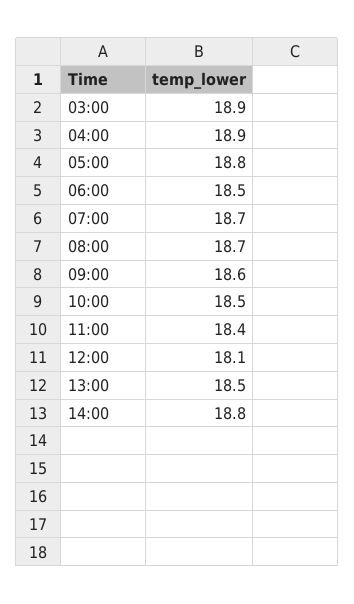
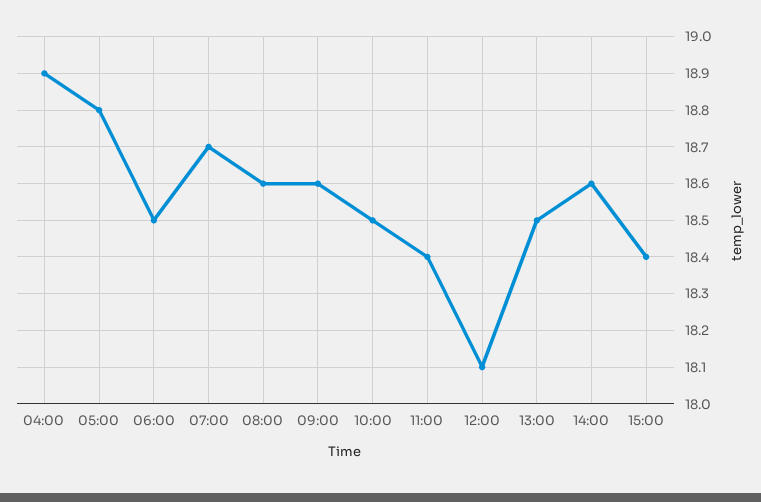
03:00: 18.9 -> none
08:00: 18.7 -> 18.6
14:00: 18.8 -> 18.6
15:00: none -> 18.4

